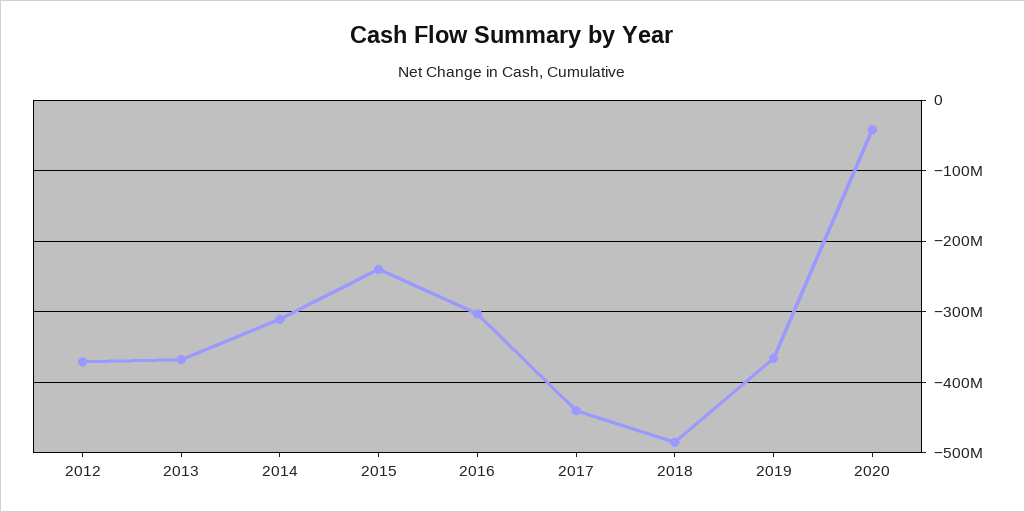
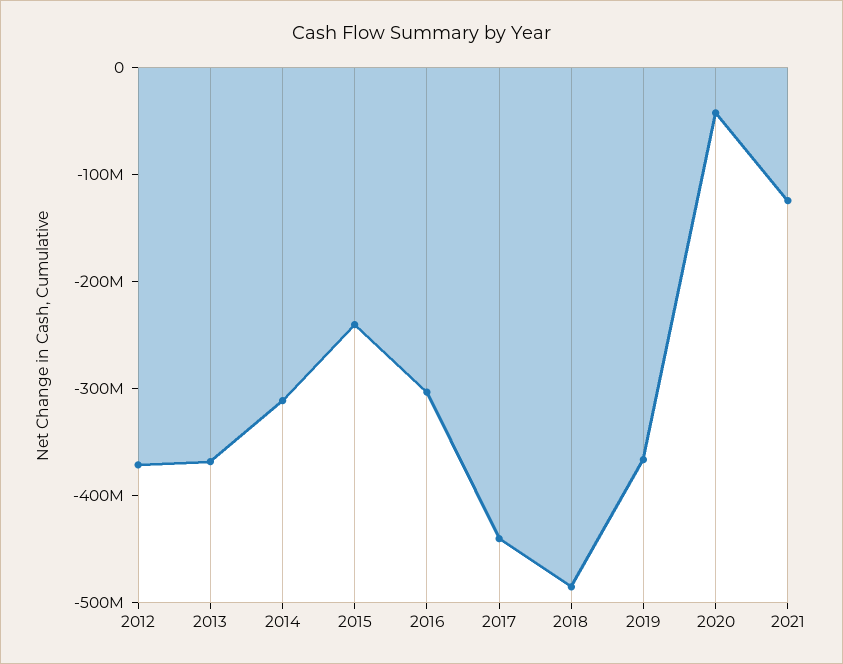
2021: none -> -120000000

